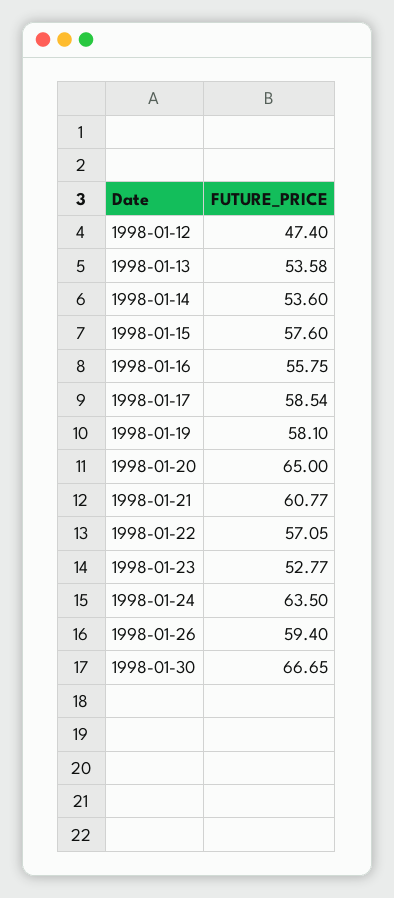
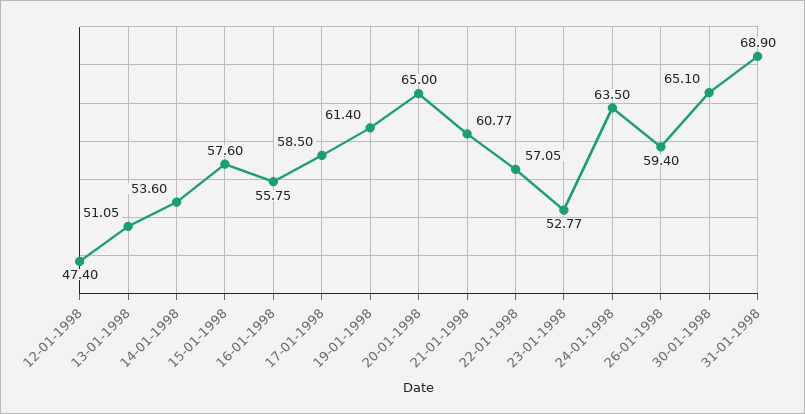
1998-01-13: 53.58 -> 51.05
1998-01-17: 58.54 -> 58.5
1998-01-19: 58.1 -> 61.4
1998-01-30: 66.65 -> 65.1
31-01-1998: none -> 68.9

